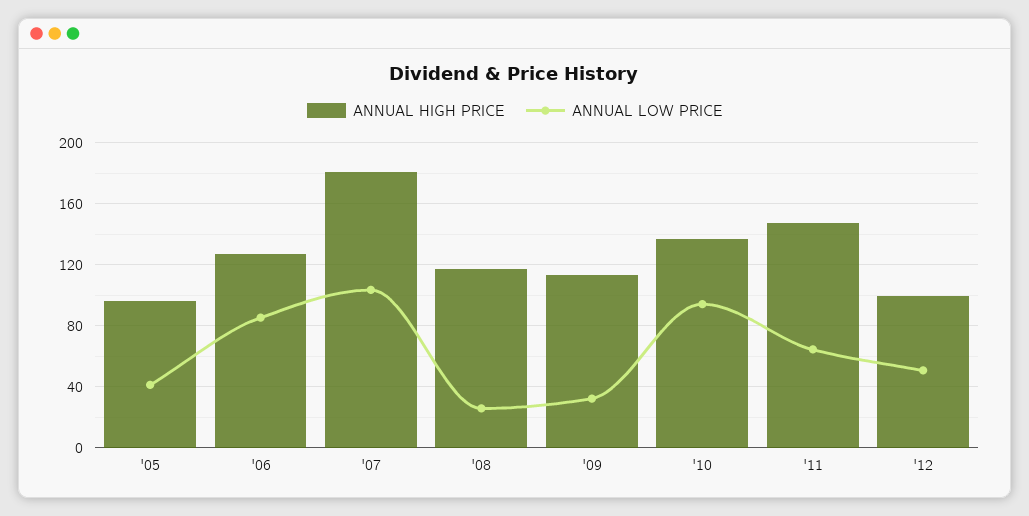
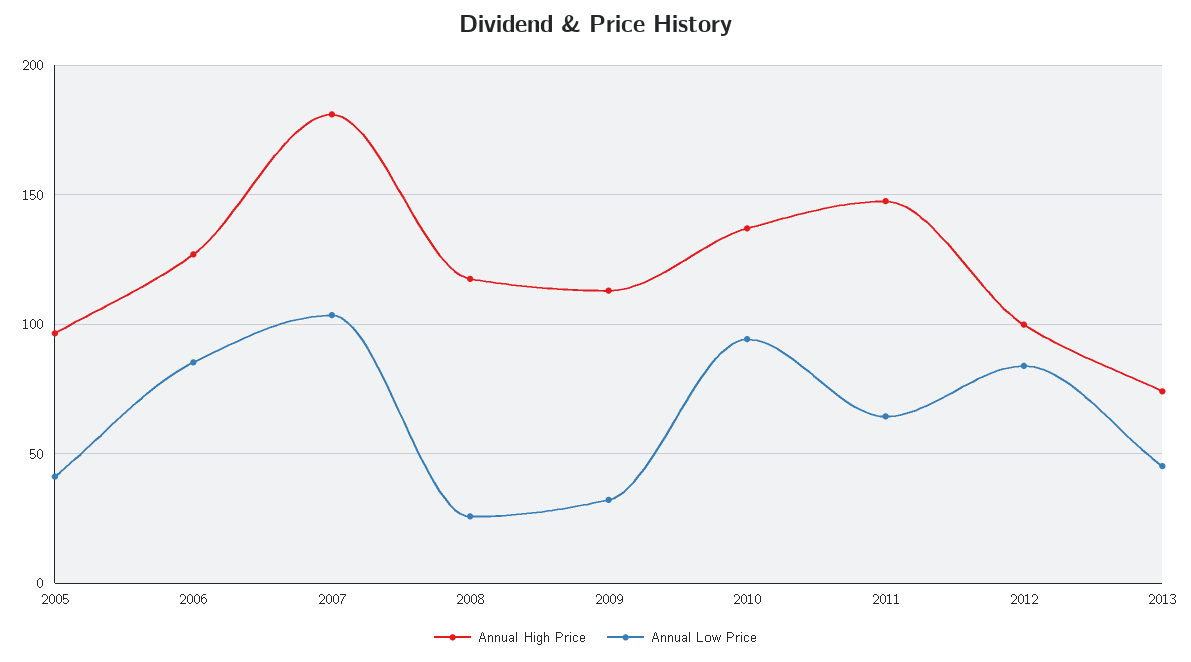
ANNUAL LOW PRICE, '12: 50 -> 85
ANNUAL HIGH PRICE, 2013: none -> 75
ANNUAL LOW PRICE, 2013: none -> 45

